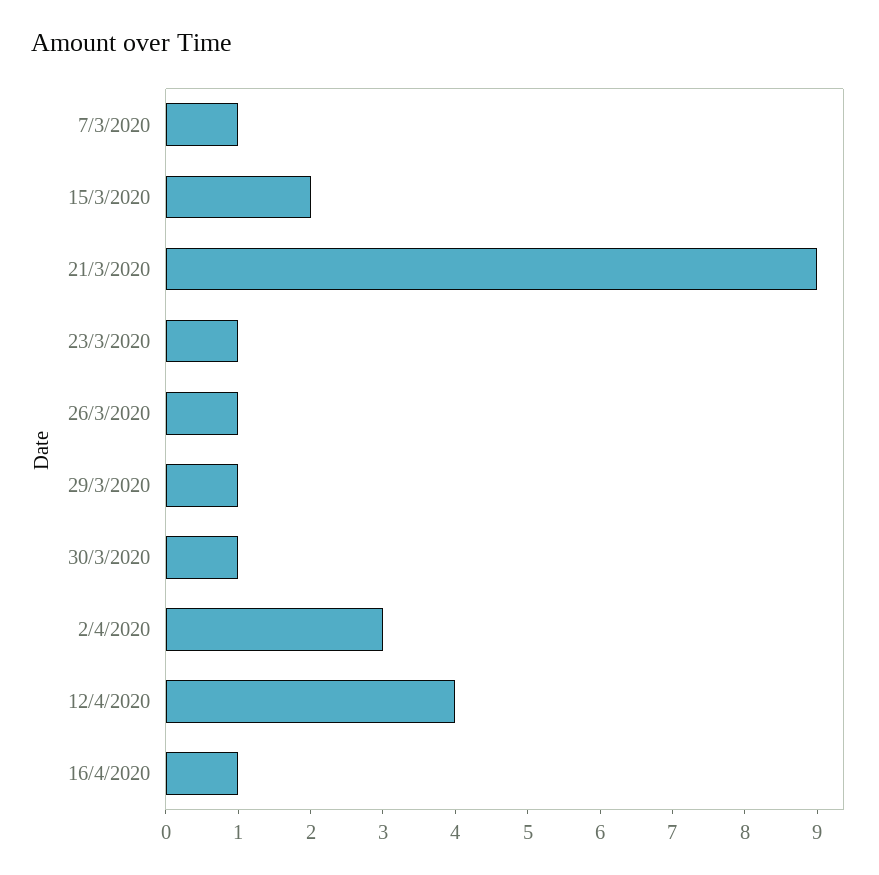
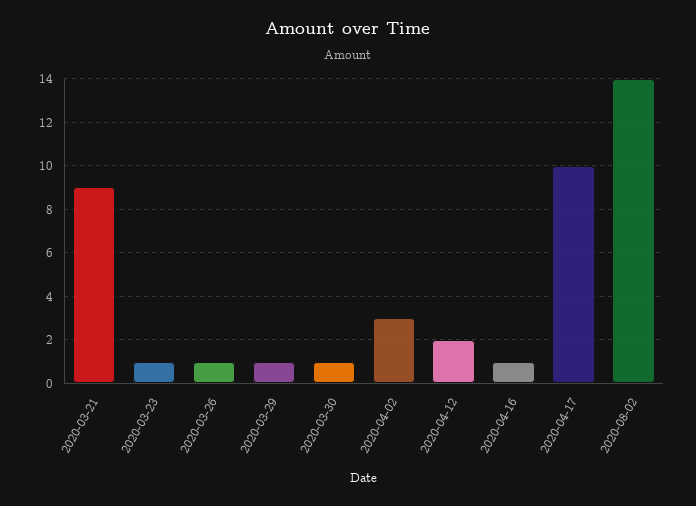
7/3/2020: 1 -> none
15/3/2020: 2 -> none
12/4/2020: 4 -> 2
2020-04-17: none -> 10
2020-08-02: none -> 14

